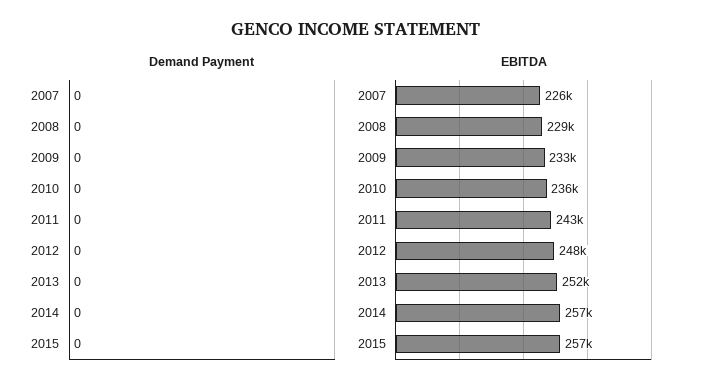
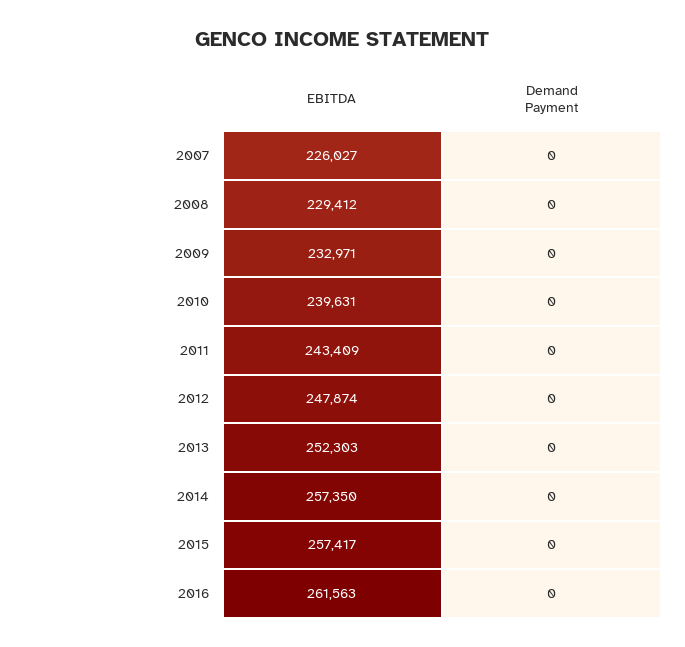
EBITDA, 2010: 236000 -> 239631
EBITDA, 2016: none -> 261563
Demand Payment, 2016: none -> 0

